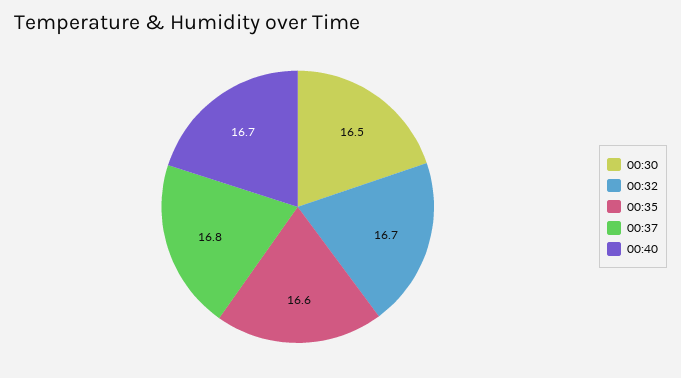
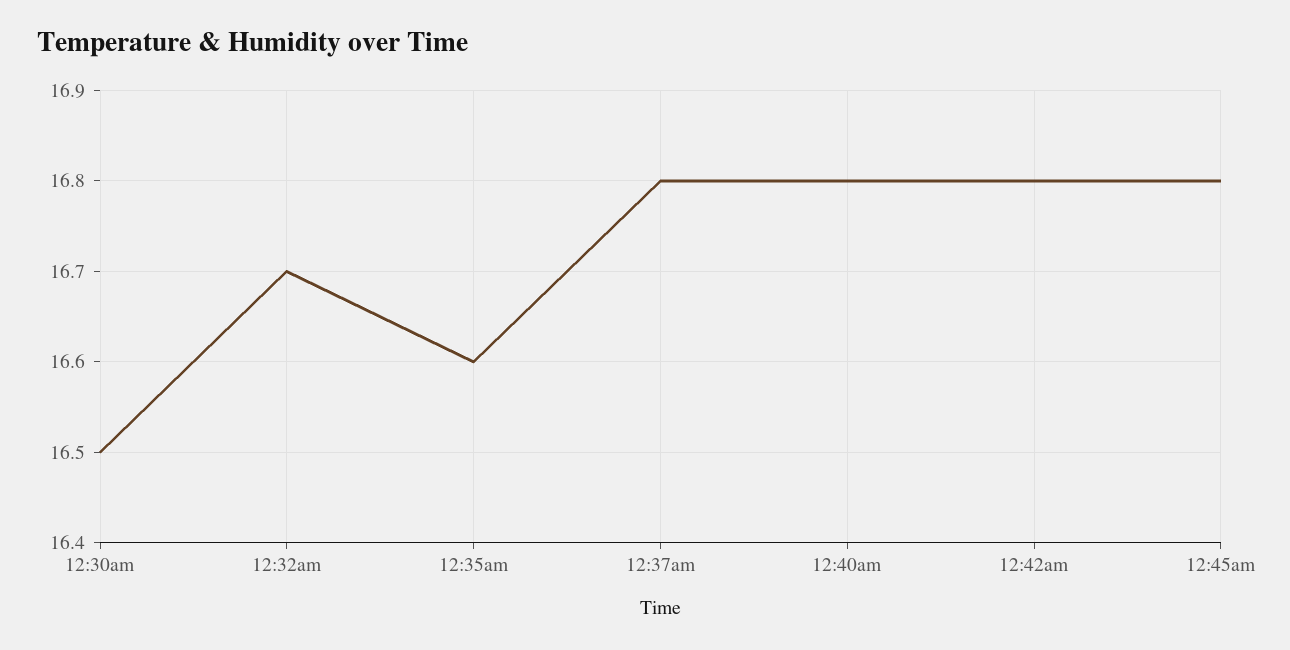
00:40: 16.7 -> 16.8
12:42am: none -> 16.8
12:45am: none -> 16.8

